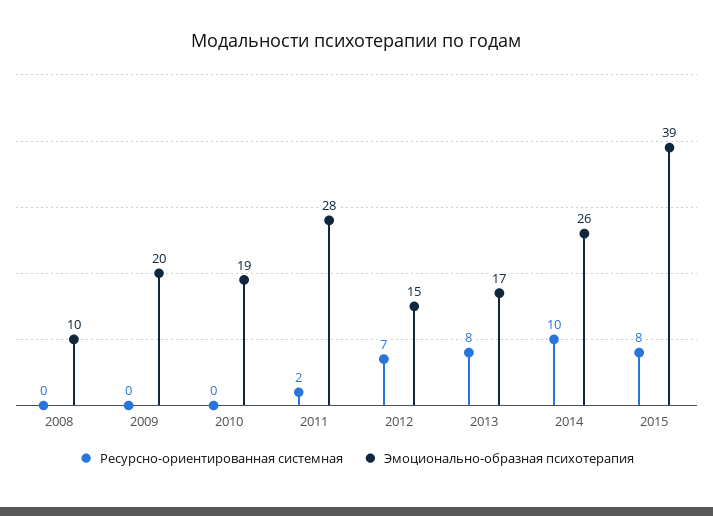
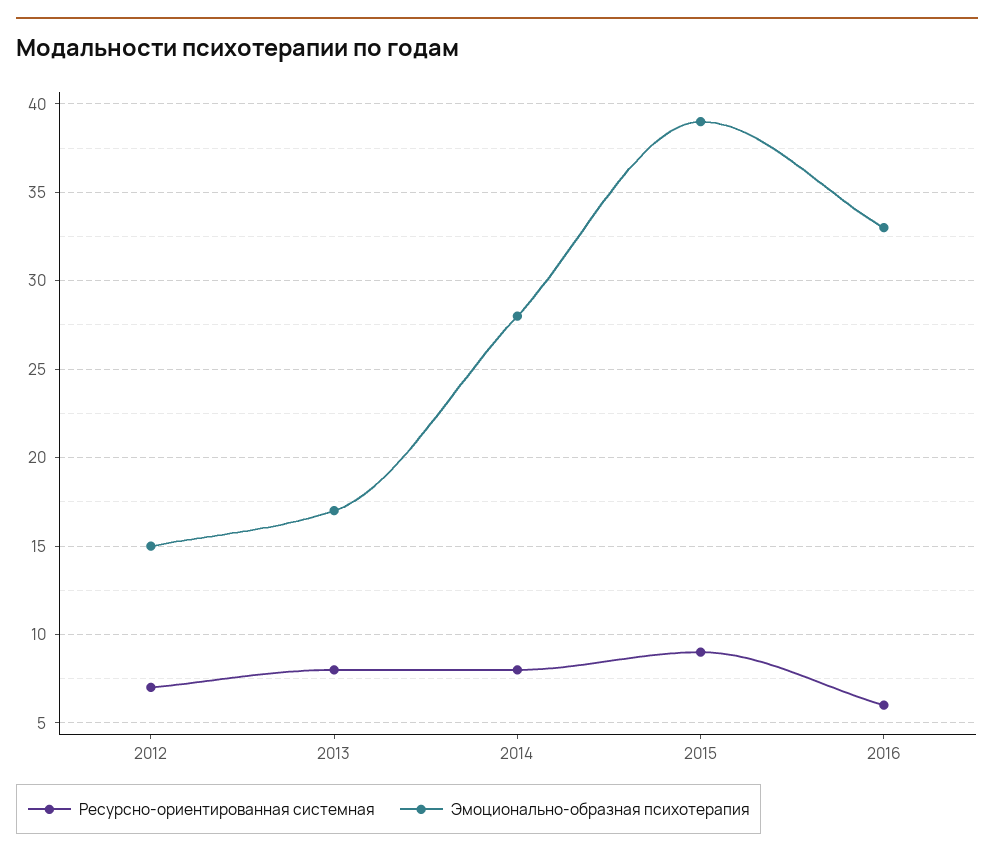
Ресурсно-ориентированная системная, 2008: 0 -> none
Эмоционально-образная психотерапия, 2008: 10 -> none
Ресурсно-ориентированная системная, 2009: 0 -> none
Эмоционально-образная психотерапия, 2009: 20 -> none
Ресурсно-ориентированная системная, 2010: 0 -> none
Эмоционально-образная психотерапия, 2010: 19 -> none
Ресурсно-ориентированная системная, 2011: 2 -> none
Эмоционально-образная психотерапия, 2011: 28 -> none
Ресурсно-ориентированная системная, 2014: 10 -> 8
Эмоционально-образная психотерапия, 2014: 26 -> 28
Ресурсно-ориентированная системная, 2015: 8 -> 9
Ресурсно-ориентированная системная, 2016: none -> 6
Эмоционально-образная психотерапия, 2016: none -> 33

